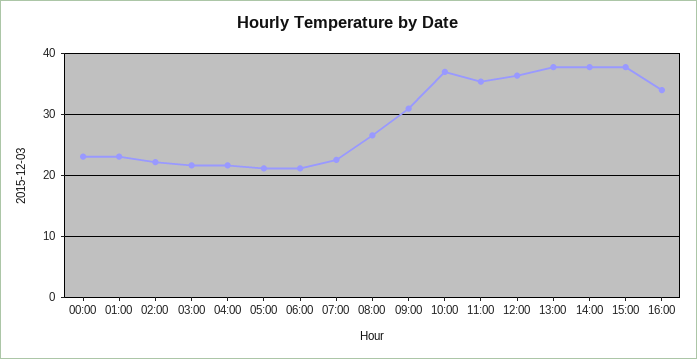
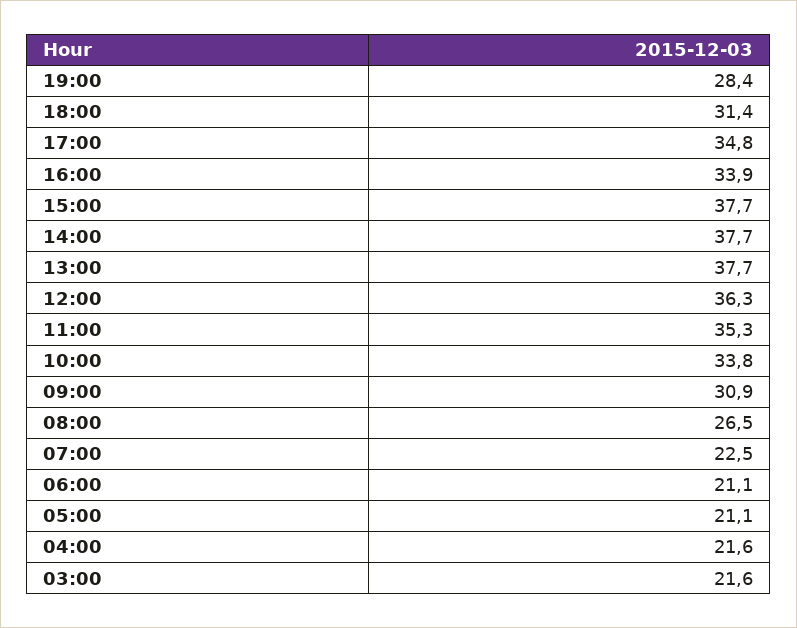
00:00: 23 -> none
01:00: 23 -> none
02:00: 22 -> none
10:00: 37 -> 33.8
19:00: none -> 28.4
18:00: none -> 31.4
17:00: none -> 34.8

